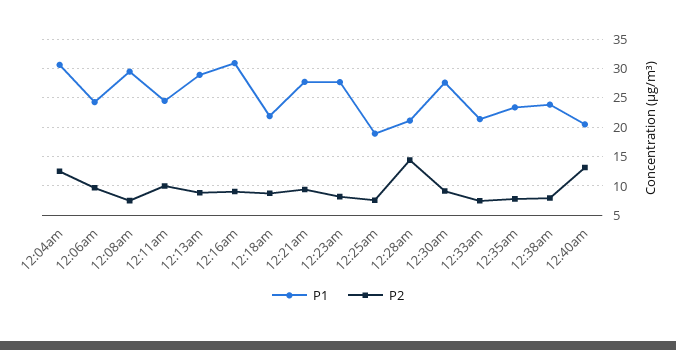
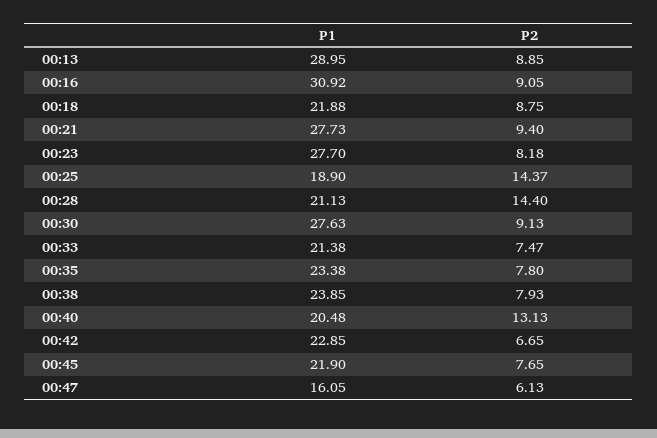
P1, 12:04am: 30 -> none
P2, 12:04am: 12.5 -> none
P1, 12:06am: 25 -> none
P2, 12:06am: 10 -> none
P1, 12:08am: 30 -> none
P2, 12:08am: 7.5 -> none
P1, 12:11am: 25 -> none
P2, 12:11am: 10 -> none
P2, 12:25am: 7.5 -> 14.37
P1, 00:42: none -> 22.85
P2, 00:42: none -> 6.65
P1, 00:45: none -> 21.9
P2, 00:45: none -> 7.65
P1, 00:47: none -> 16.05
P2, 00:47: none -> 6.13

